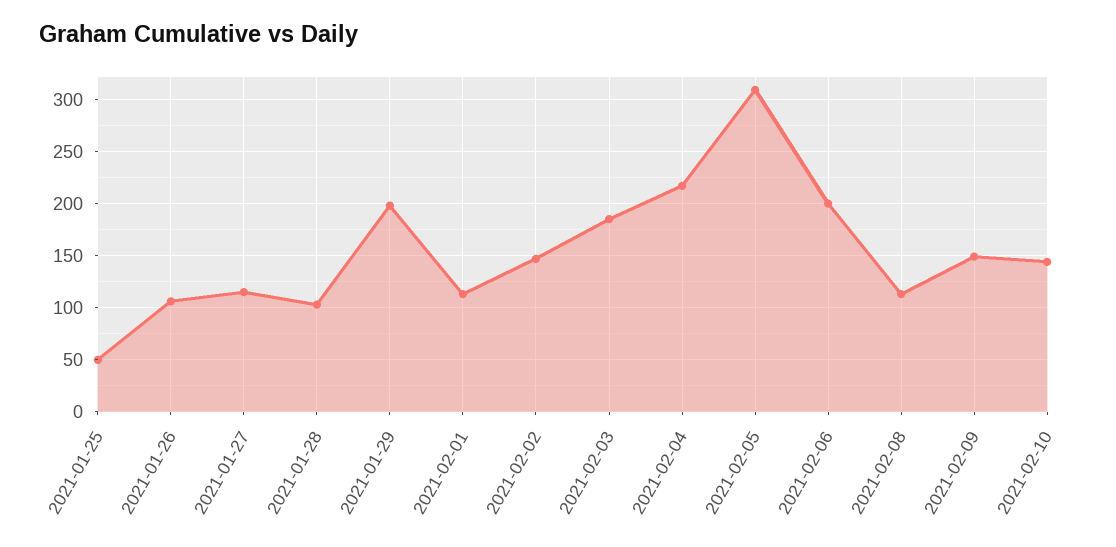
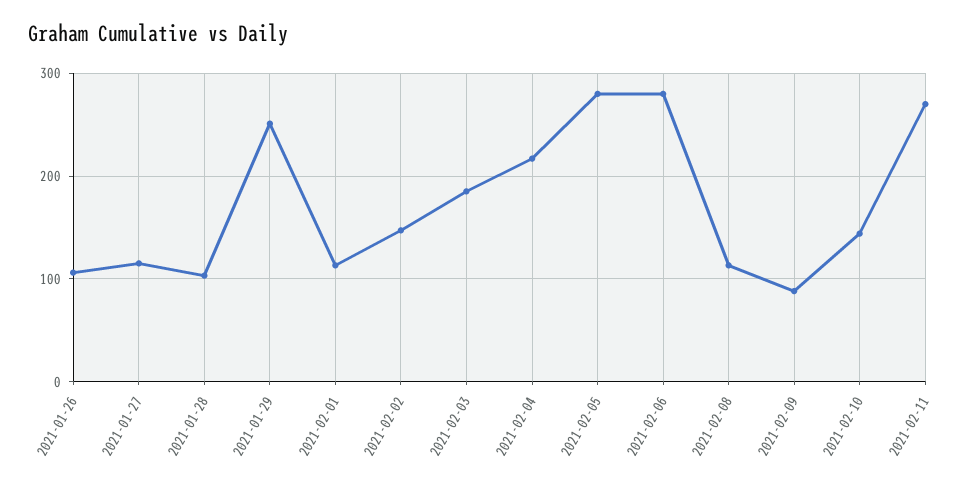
2021-01-25: 50 -> none
2021-01-29: 200 -> 250
2021-02-05: 310 -> 280
2021-02-06: 200 -> 280
2021-02-09: 150 -> 90
2021-02-11: none -> 270

